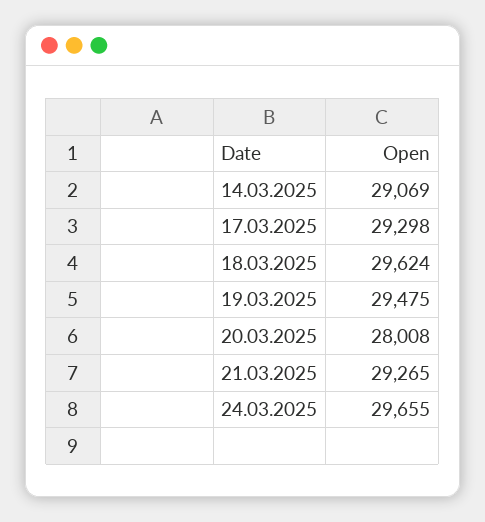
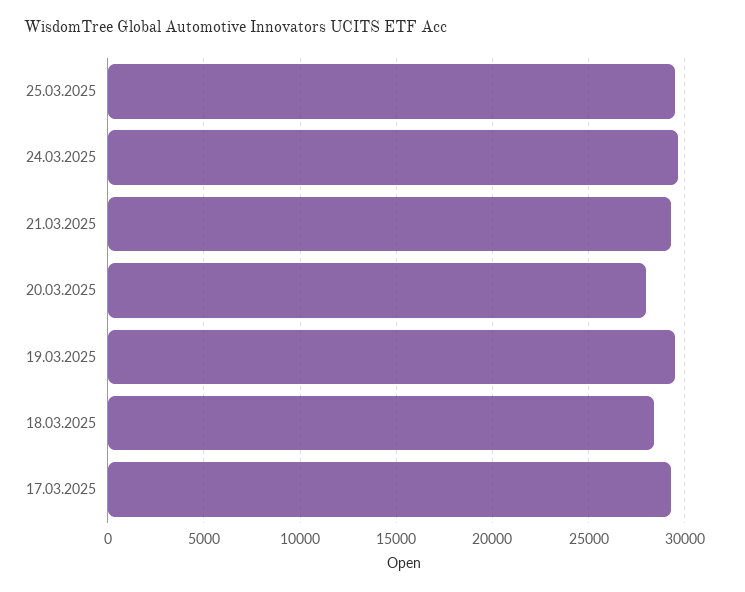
14.03.2025: 29069 -> none
18.03.2025: 29624 -> 28500
25.03.2025: none -> 29500

